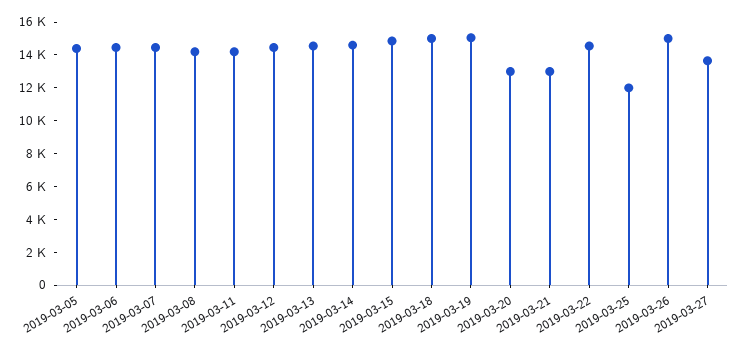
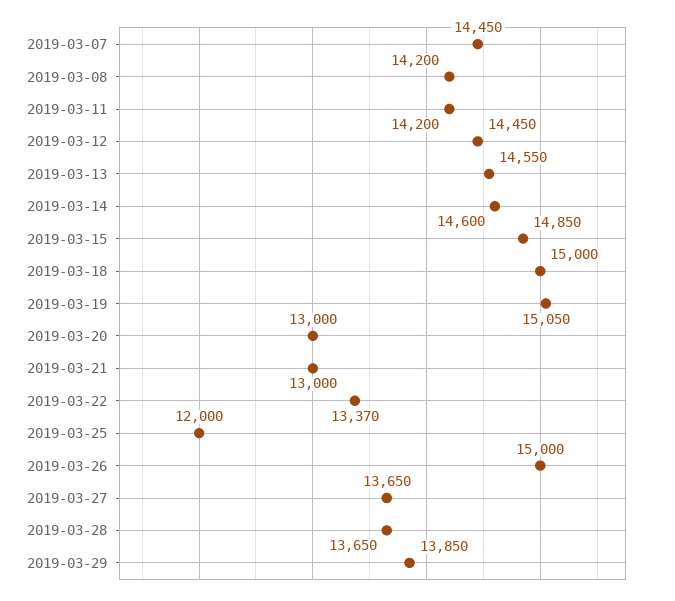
2019-03-05: 14500 -> none
2019-03-06: 14500 -> none
2019-03-22: 14500 -> 13370
2019-03-28: none -> 13650
2019-03-29: none -> 13850

